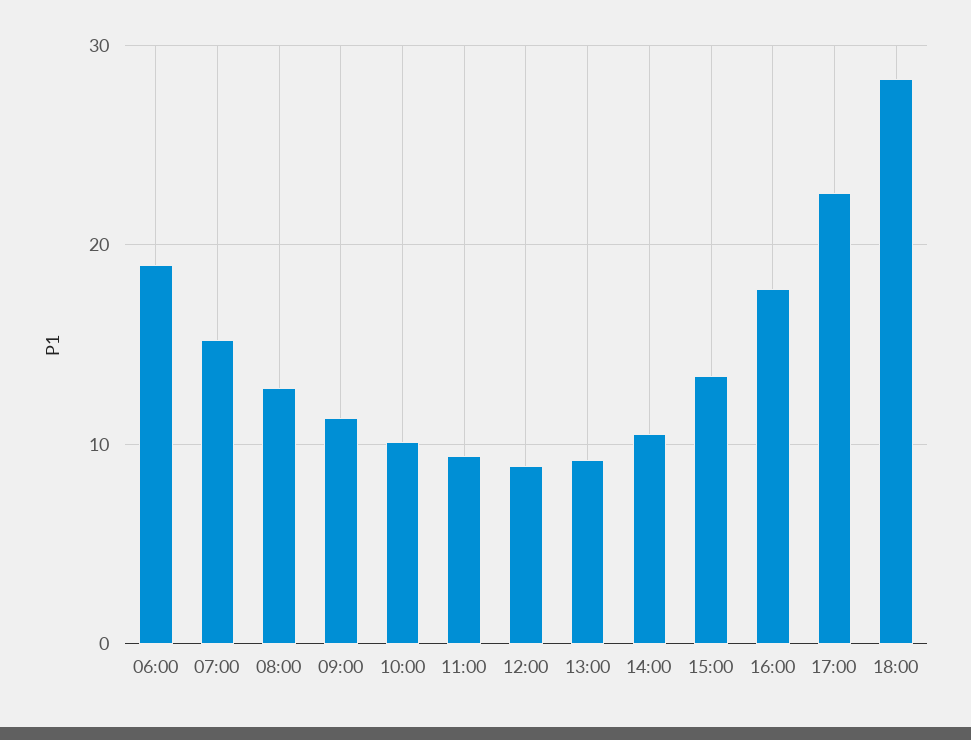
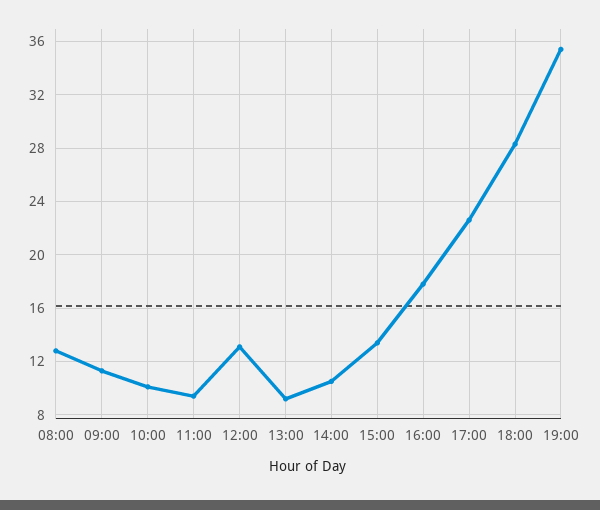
06:00: 19 -> none
07:00: 15 -> none
12:00: 9 -> 13
19:00: none -> 35.5

